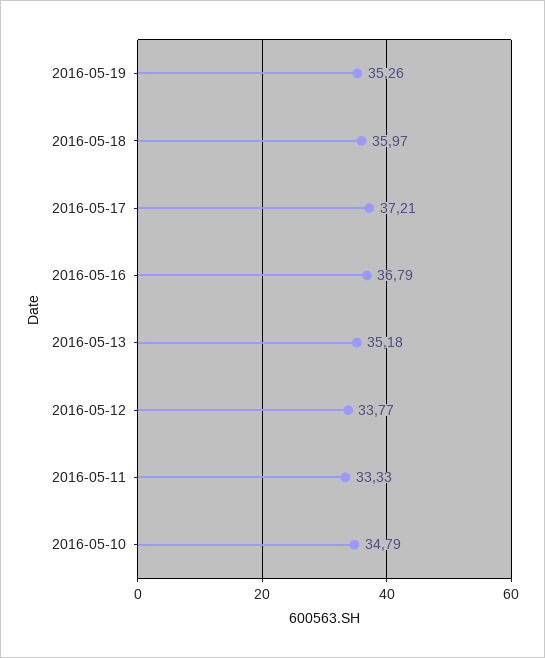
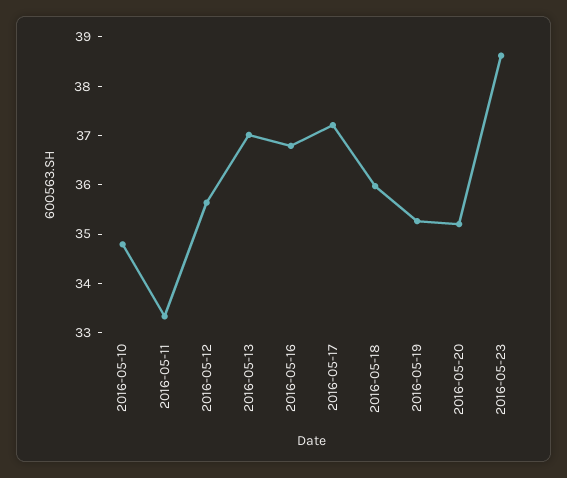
2016-05-13: 35.18 -> 37
2016-05-12: 33.77 -> 35.6
2016-05-20: none -> 35.2
2016-05-23: none -> 38.6

